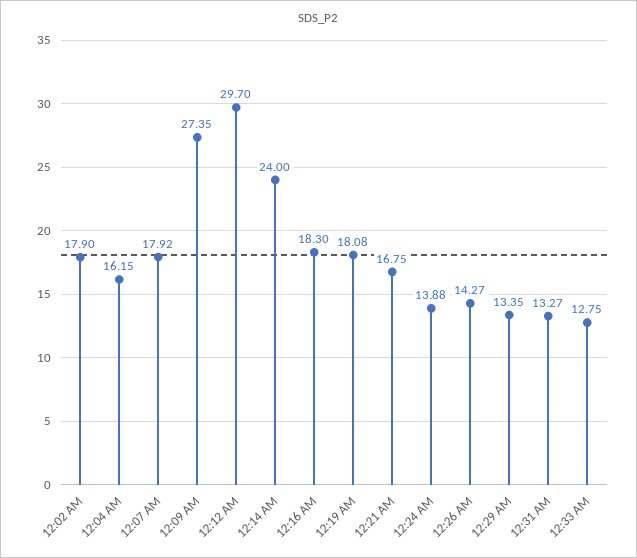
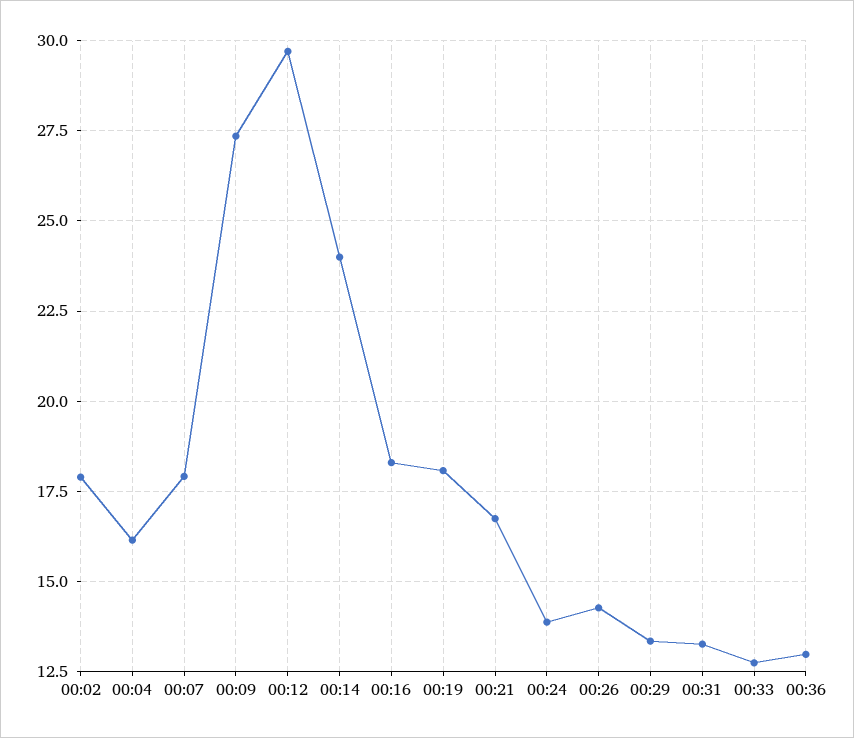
00:36: none -> 13

